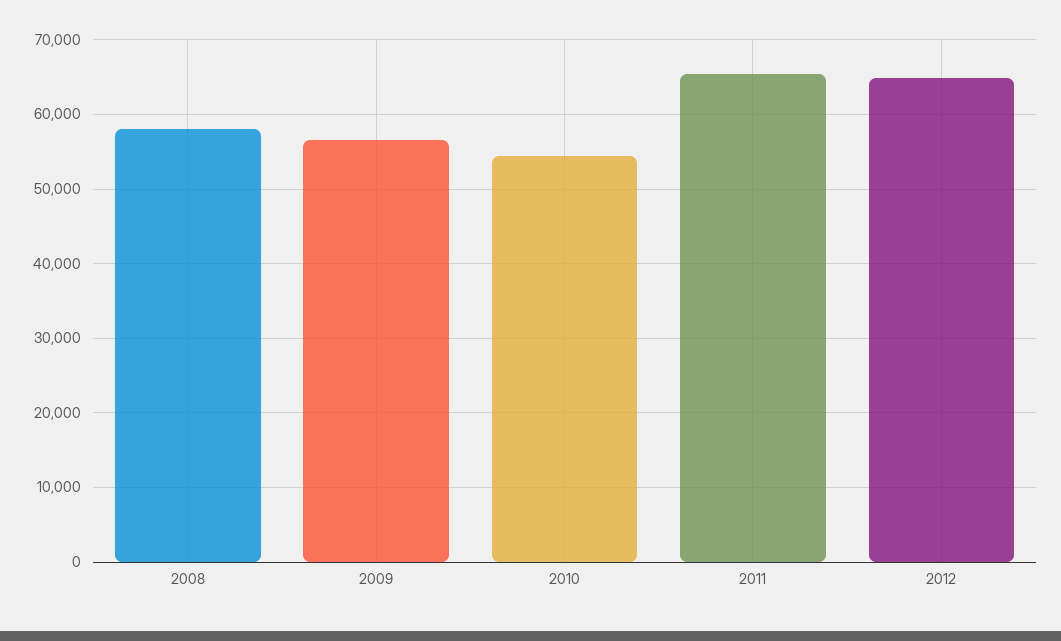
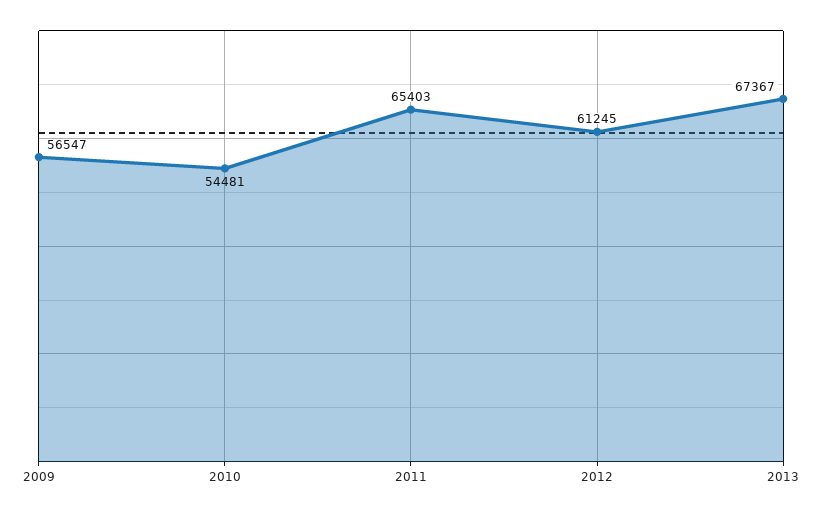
2008: 58000 -> none
2012: 65000 -> 61245
2013: none -> 67367

